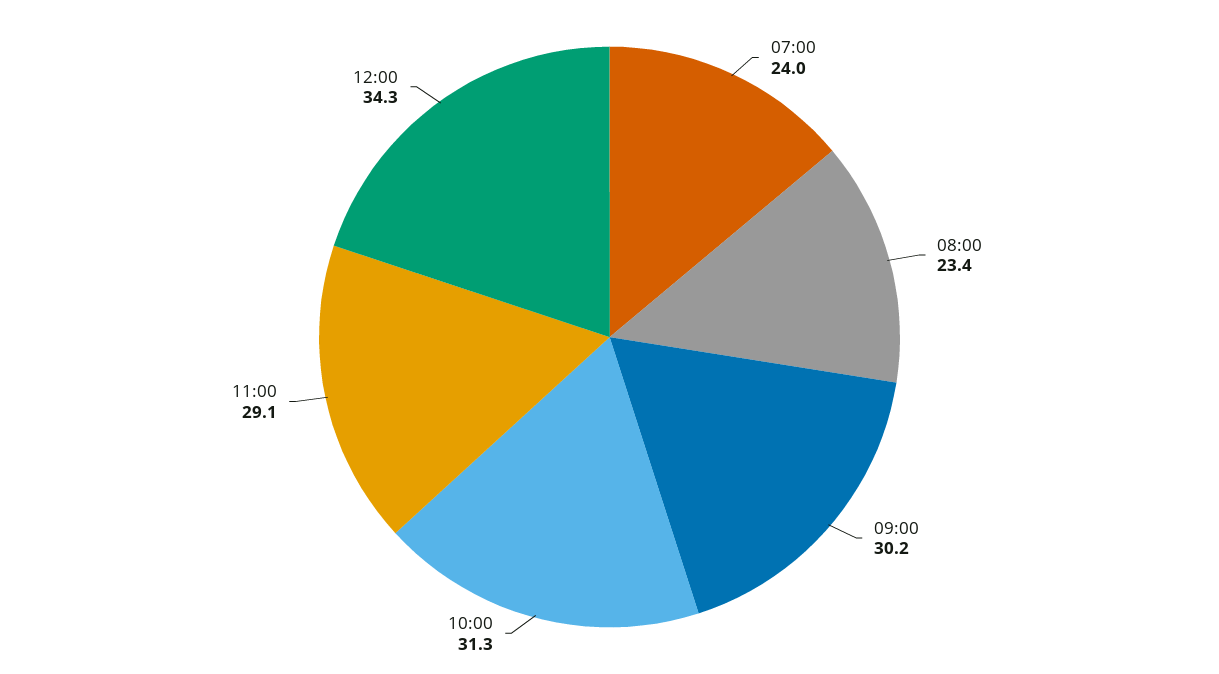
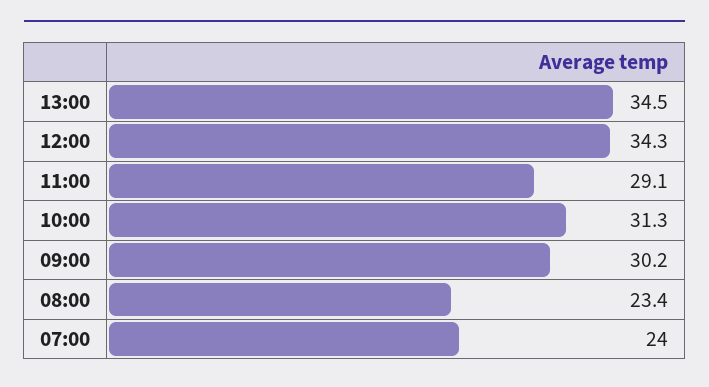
13:00: none -> 34.5

